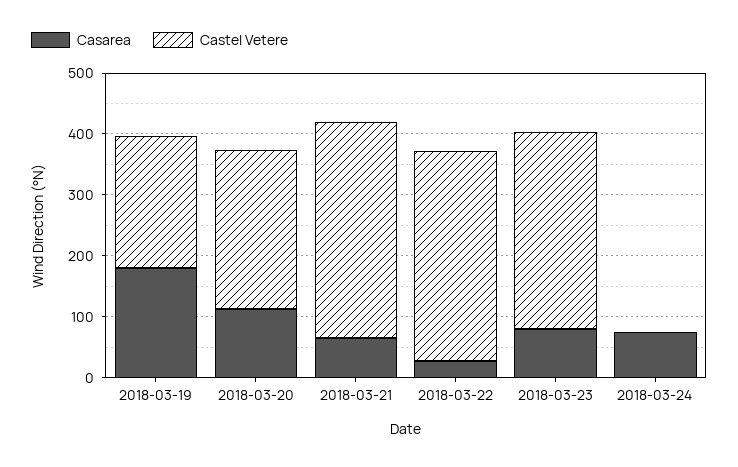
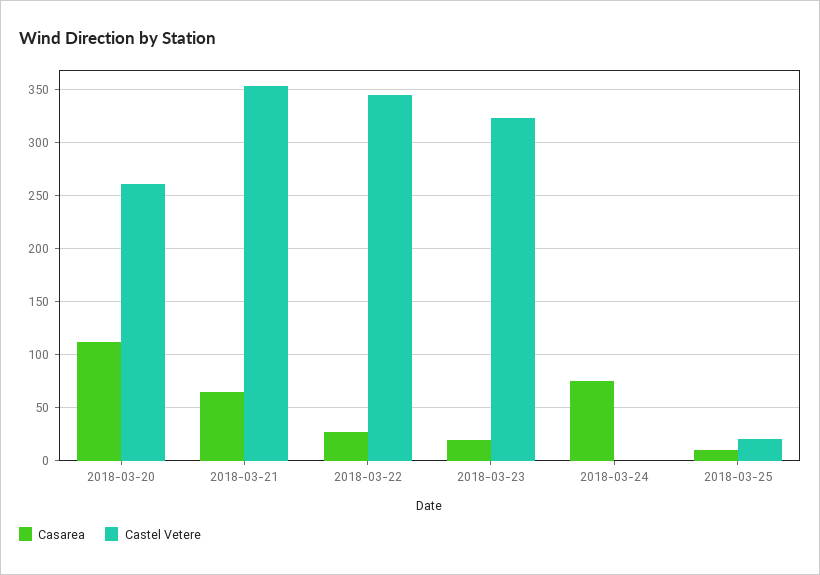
Casarea, 2018-03-19: 180 -> none
Castel Vetere, 2018-03-19: 220 -> none
Casarea, 2018-03-23: 80 -> 20
Casarea, 2018-03-25: none -> 10
Castel Vetere, 2018-03-25: none -> 20

